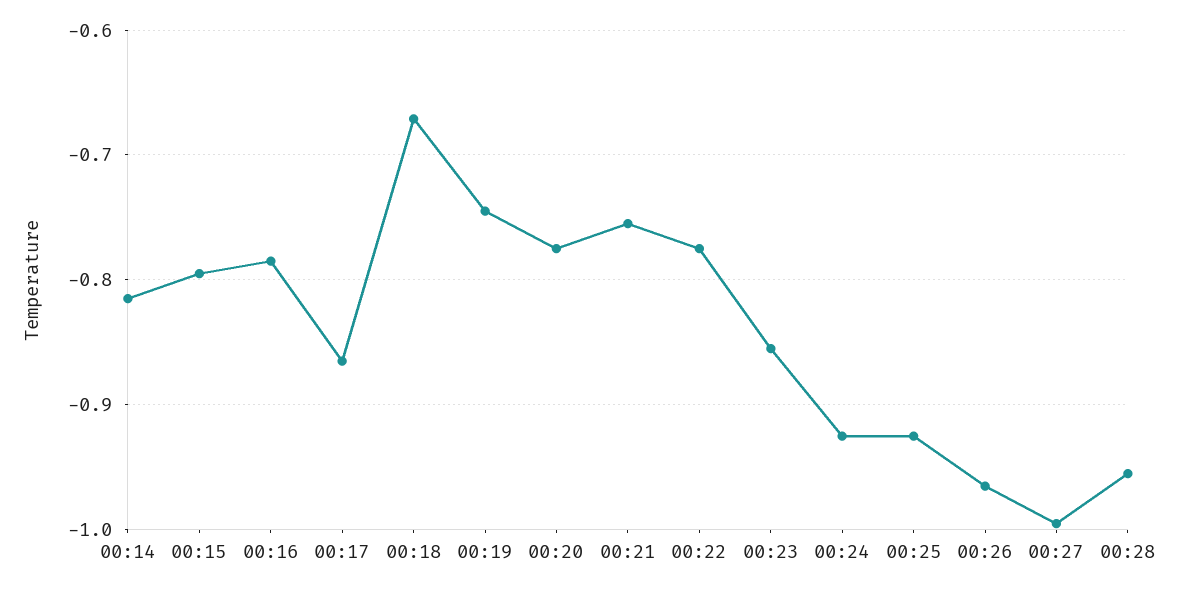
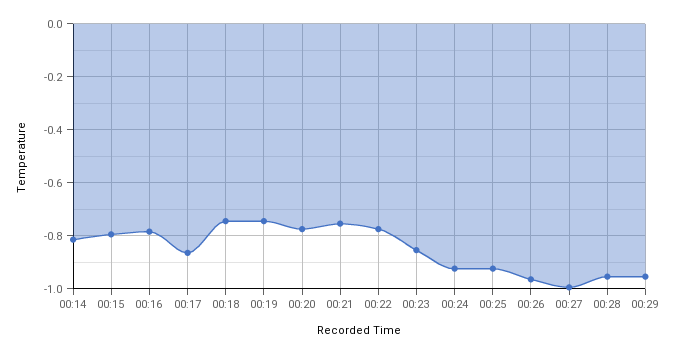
00:18: -0.67 -> -0.75
00:29: none -> -0.95

